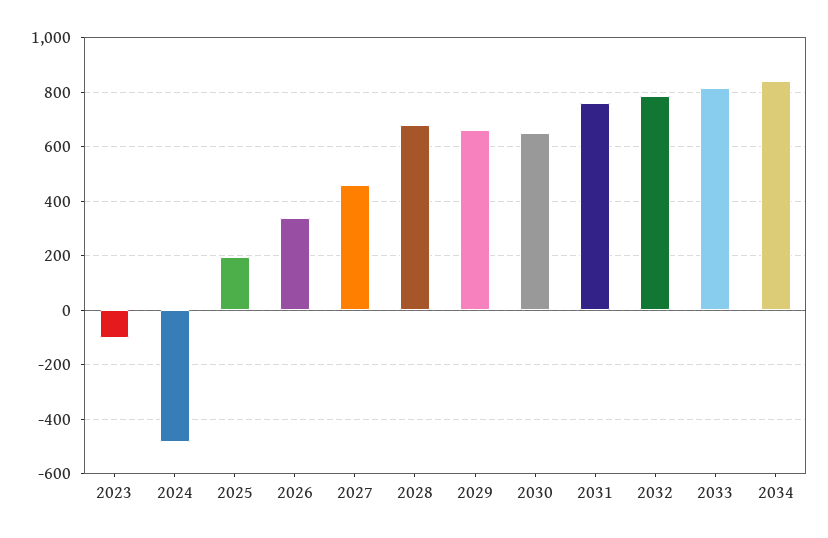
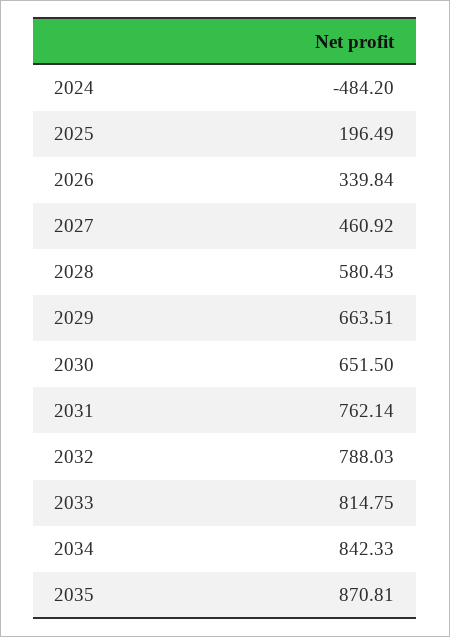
2023: -100 -> none
2028: 675 -> 580.43
2035: none -> 870.81

